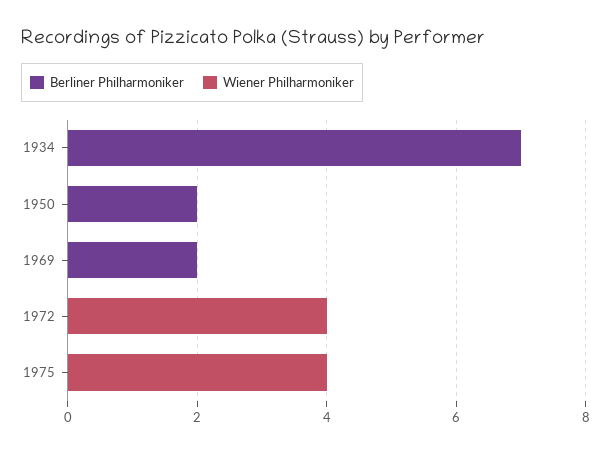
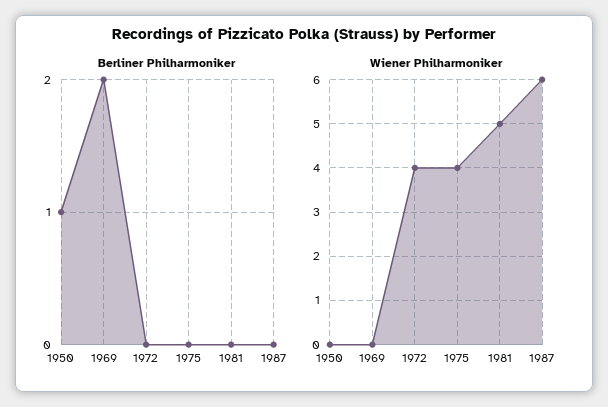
Berliner Philharmoniker, 1934: 7 -> none
Wiener Philharmoniker, 1934: 0 -> none
Berliner Philharmoniker, 1950: 2 -> 1
Berliner Philharmoniker, 1981: none -> 0
Berliner Philharmoniker, 1987: none -> 0
Wiener Philharmoniker, 1981: none -> 5
Wiener Philharmoniker, 1987: none -> 6

